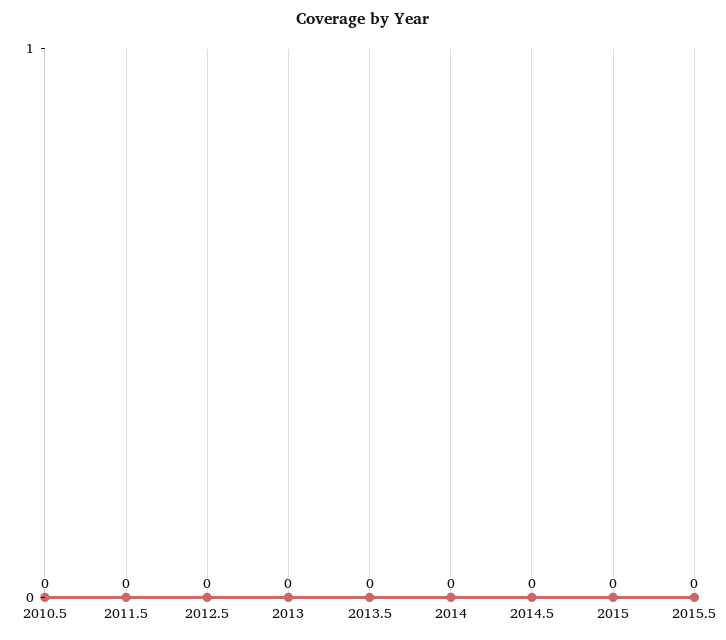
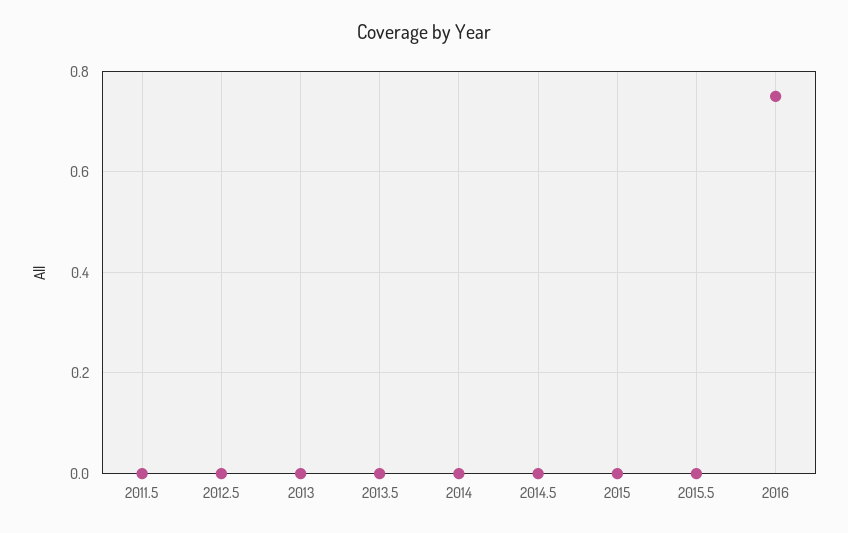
2010.5: 0 -> none
2016: none -> 0.75

